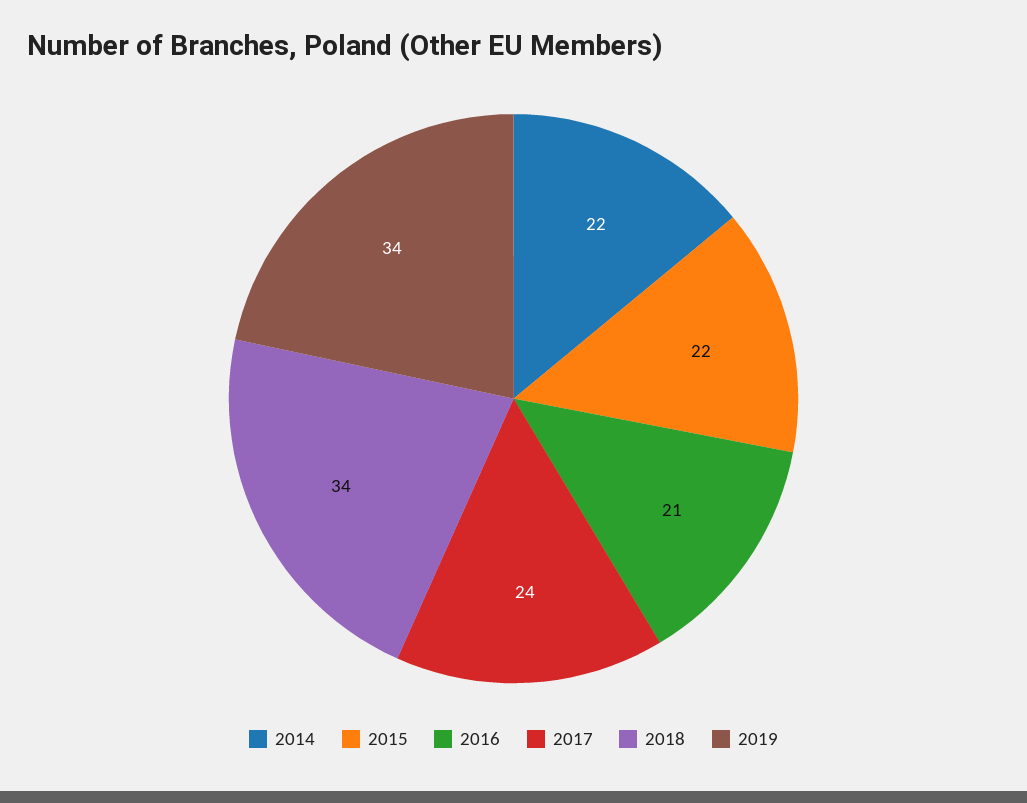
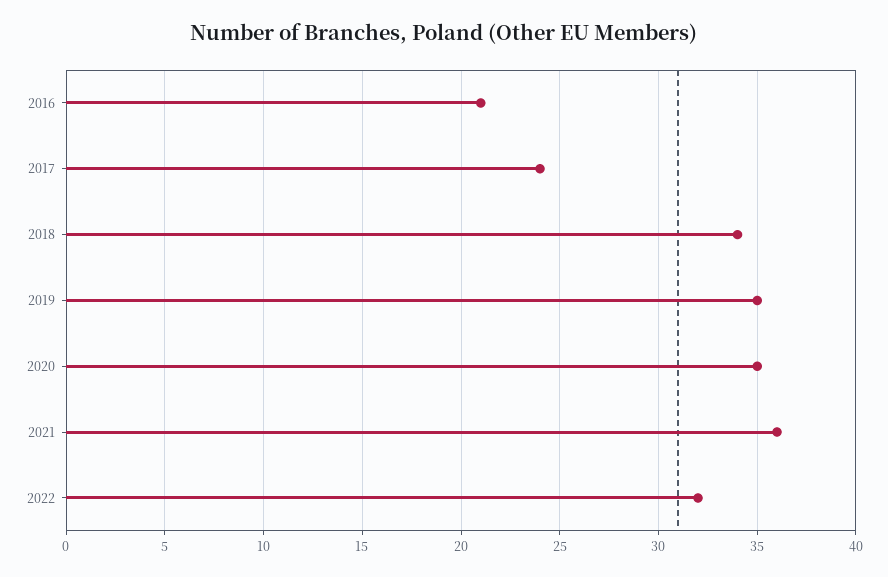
2014: 22 -> none
2015: 22 -> none
2019: 34 -> 35
2020: none -> 35
2021: none -> 36
2022: none -> 32

